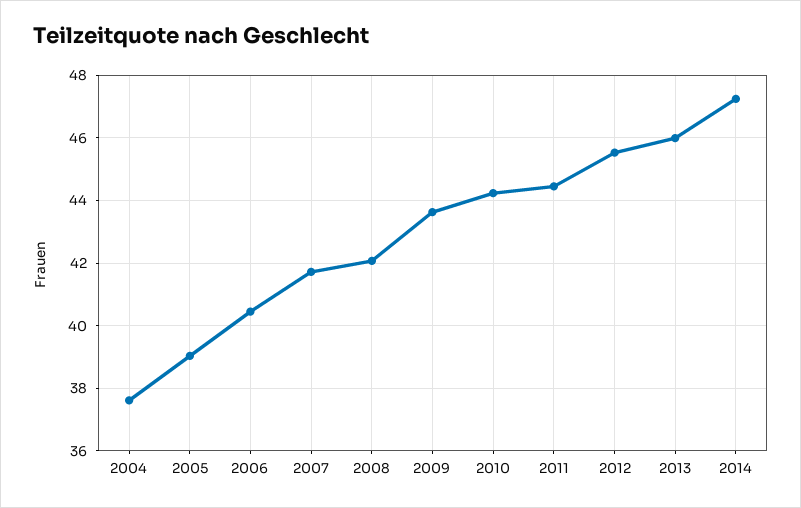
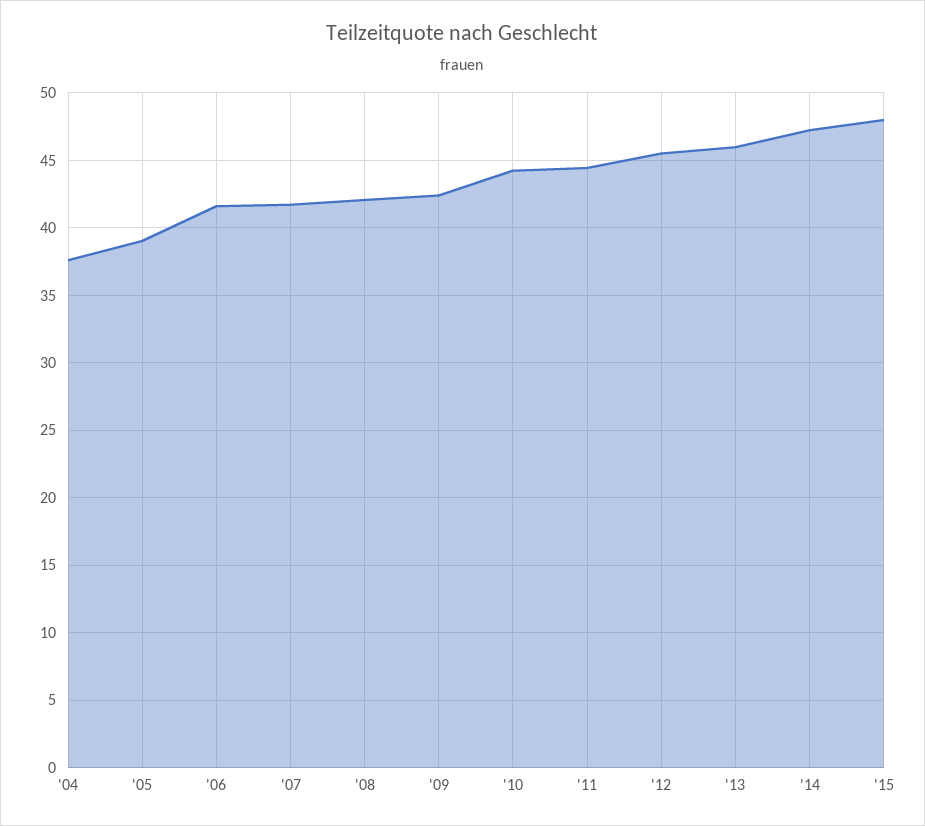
2006: 40.4 -> 41.5
2009: 43.6 -> 42.5
'15: none -> 48

